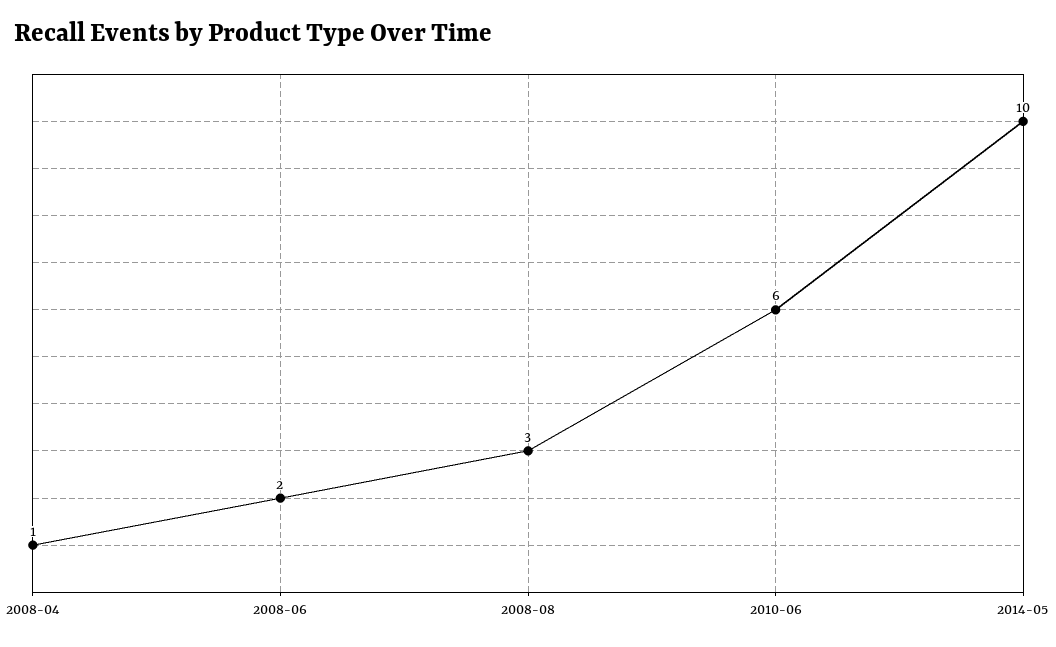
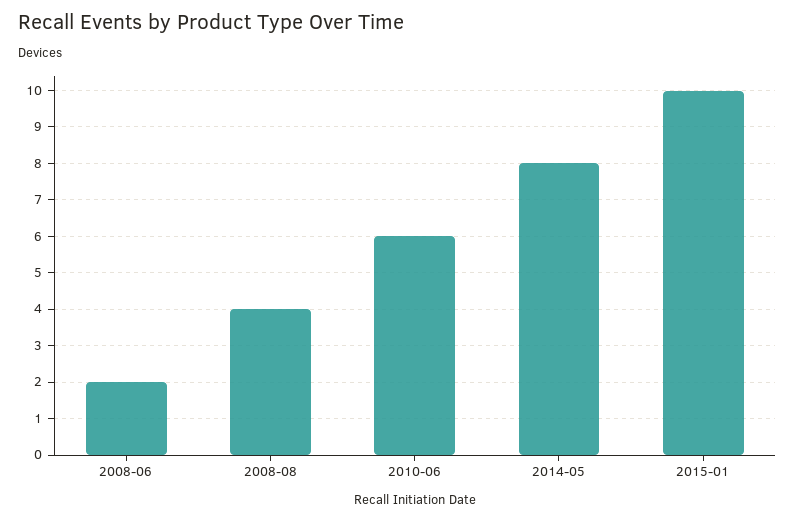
2008-04: 1 -> none
2008-08: 3 -> 4
2014-05: 10 -> 8
2015-01: none -> 10

